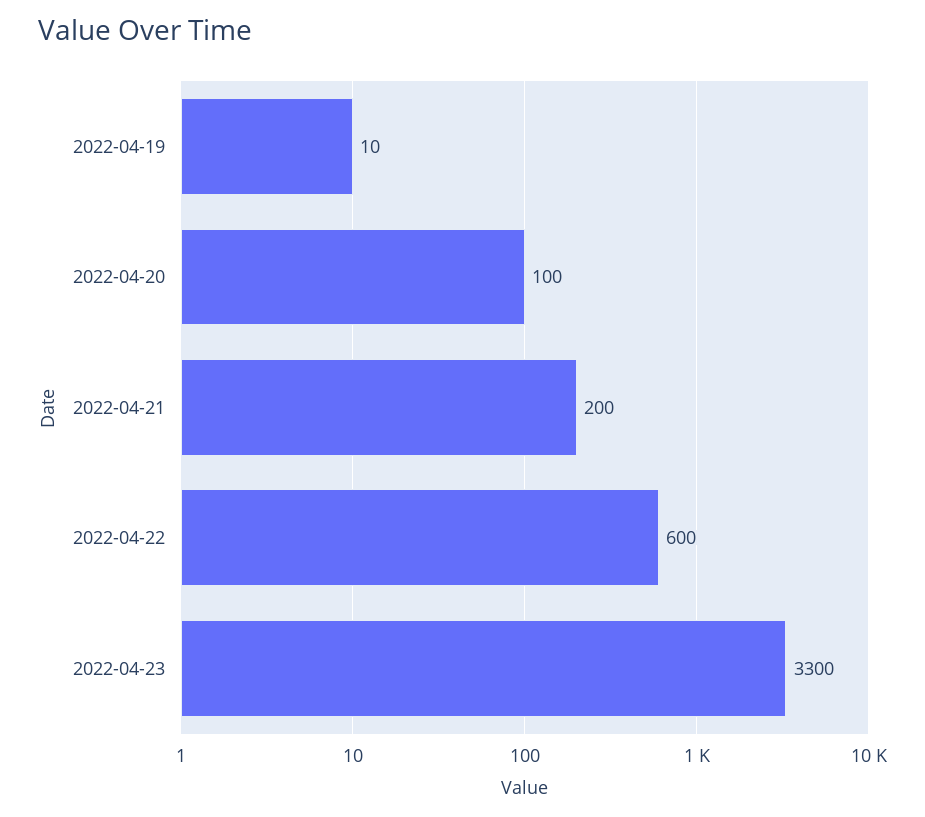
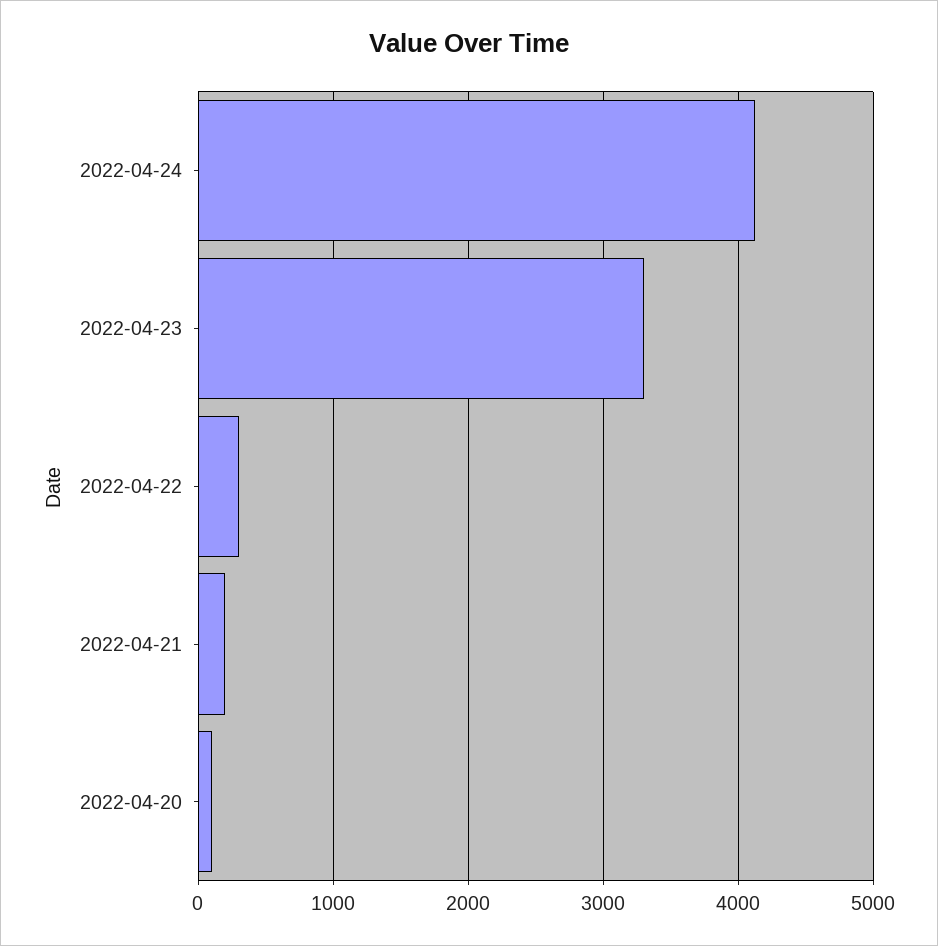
2022-04-19: 10 -> none
2022-04-22: 600 -> 300
2022-04-24: none -> 4100

